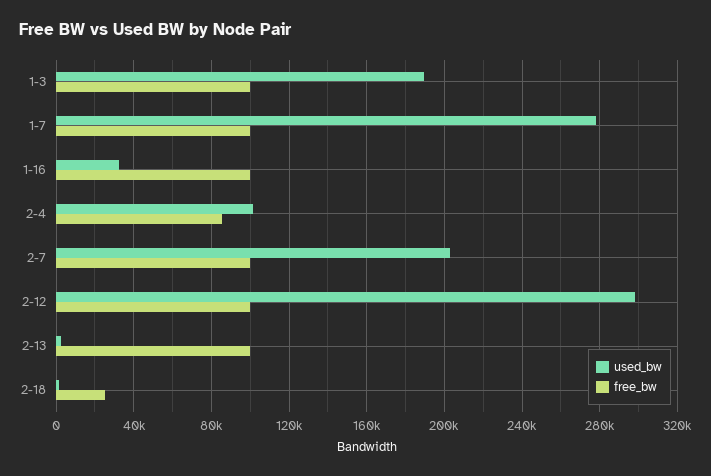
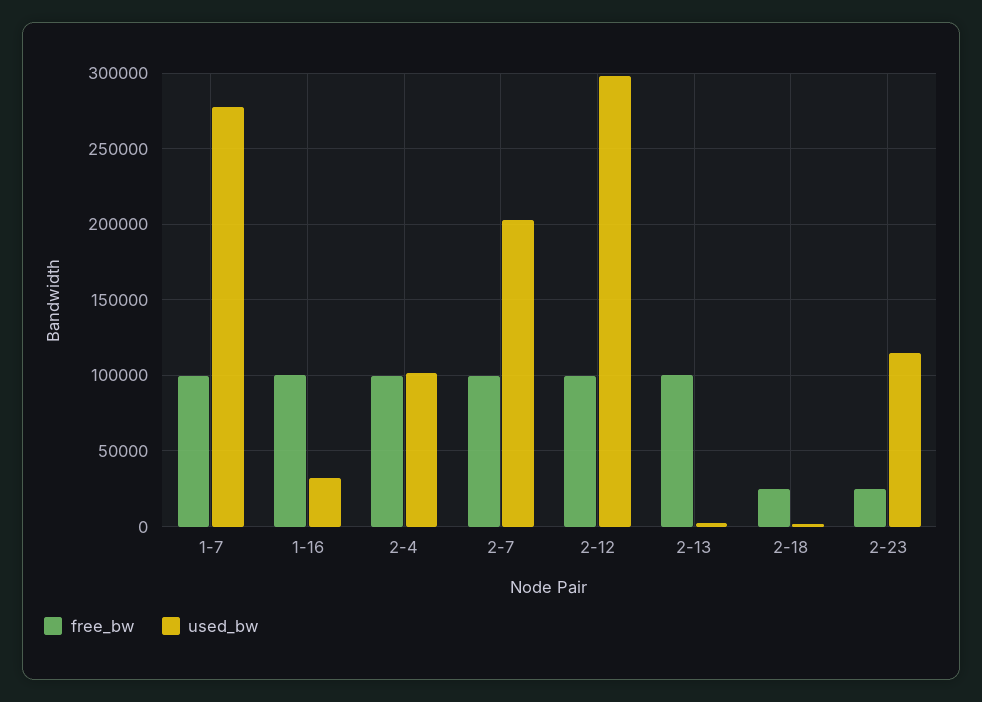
used_bw, 1-3: 190000 -> none
free_bw, 1-3: 100000 -> none
free_bw, 2-4: 85000 -> 100000
free_bw, 2-23: none -> 25000
used_bw, 2-23: none -> 115000

